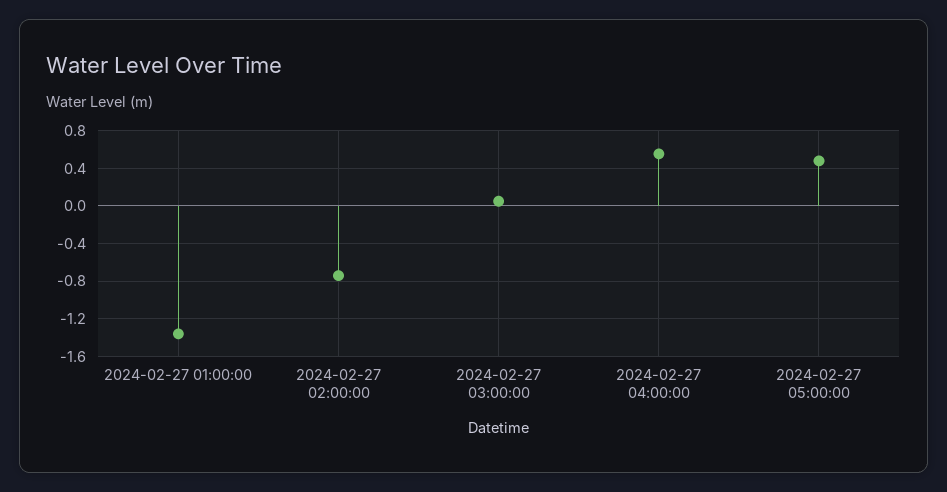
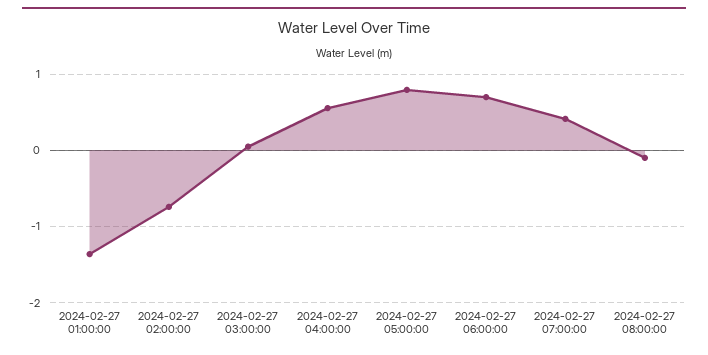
2024-02-27 05:00:00: 0.5 -> 0.8
2024-02-27 06:00:00: none -> 0.7
2024-02-27 07:00:00: none -> 0.4
2024-02-27 08:00:00: none -> -0.1

